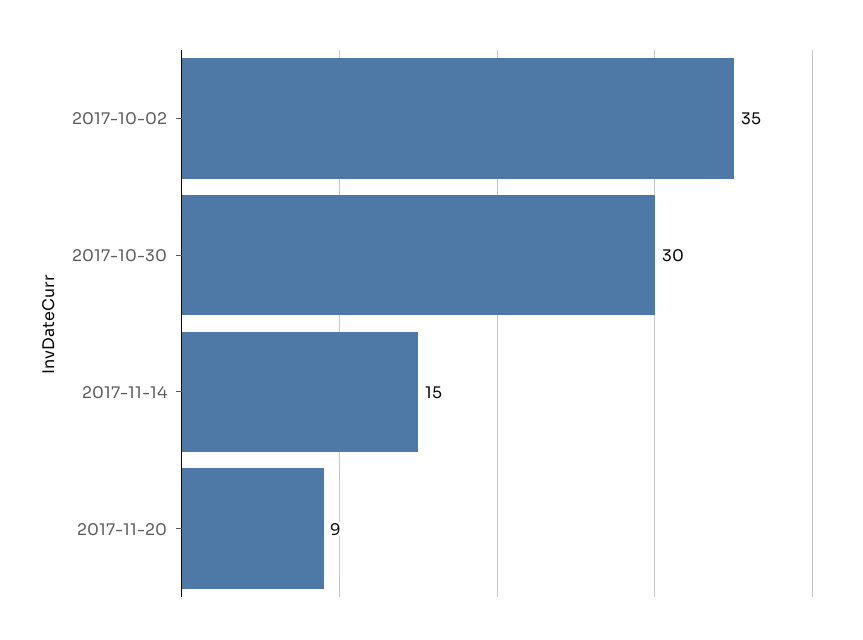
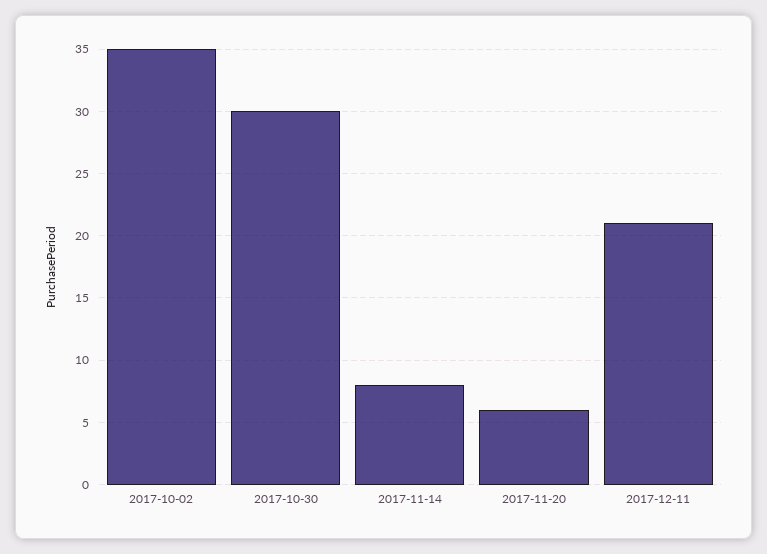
2017-11-14: 15 -> 8
2017-11-20: 9 -> 6
2017-12-11: none -> 21

